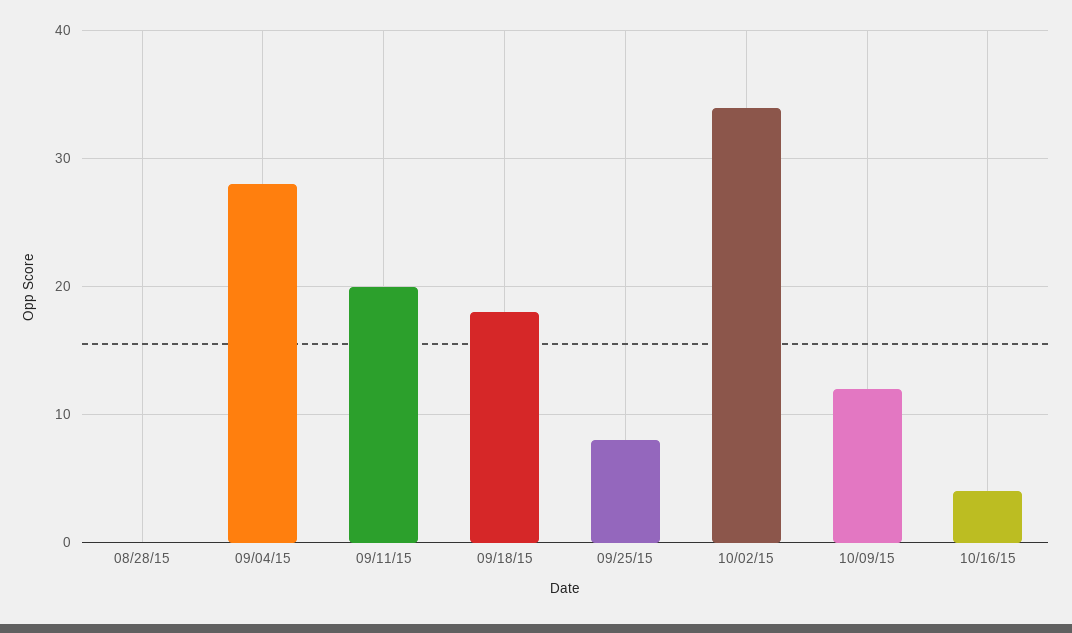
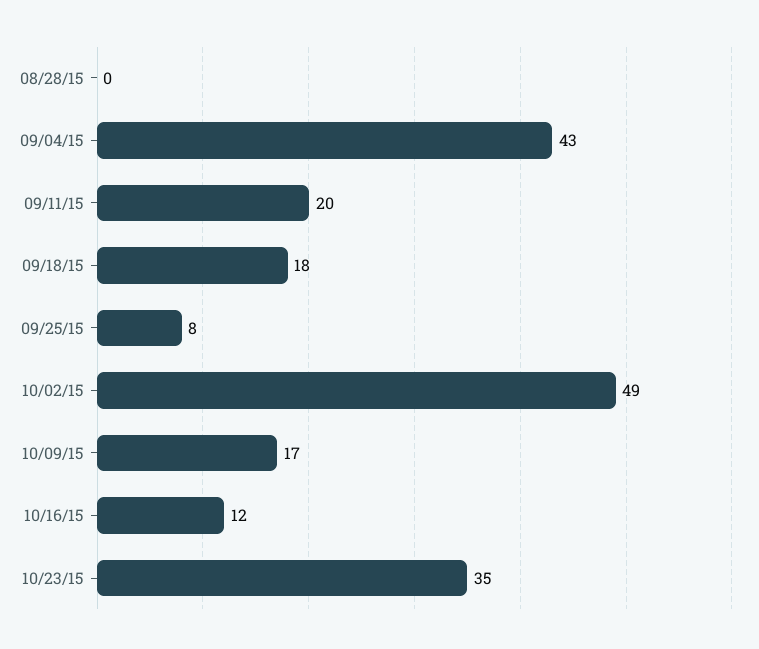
09/04/15: 28 -> 43
10/02/15: 34 -> 49
10/09/15: 12 -> 17
10/16/15: 4 -> 12
10/23/15: none -> 35

